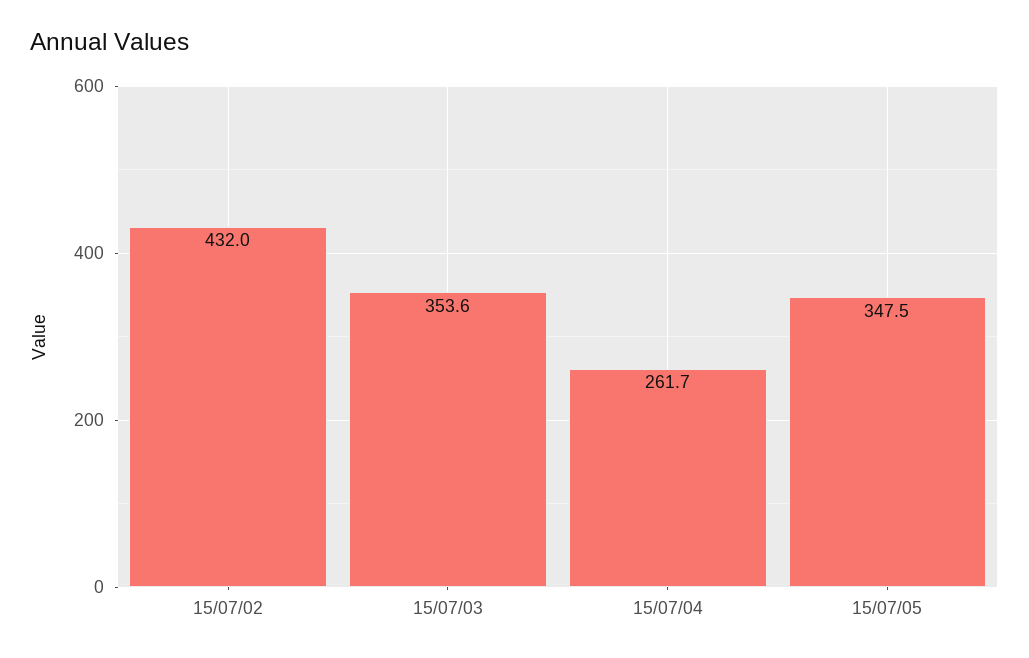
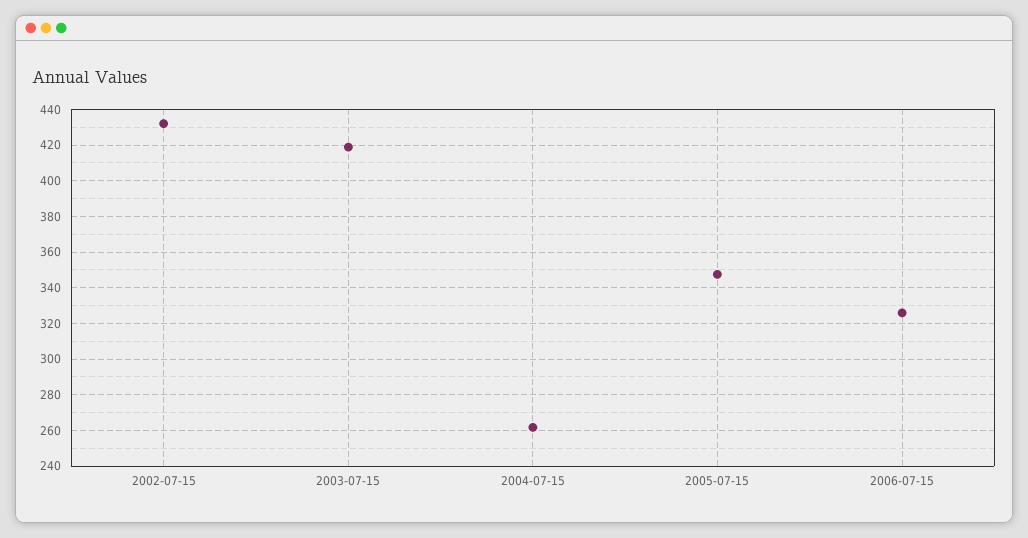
15/07/03: 353.6 -> 420
2006-07-15: none -> 325

